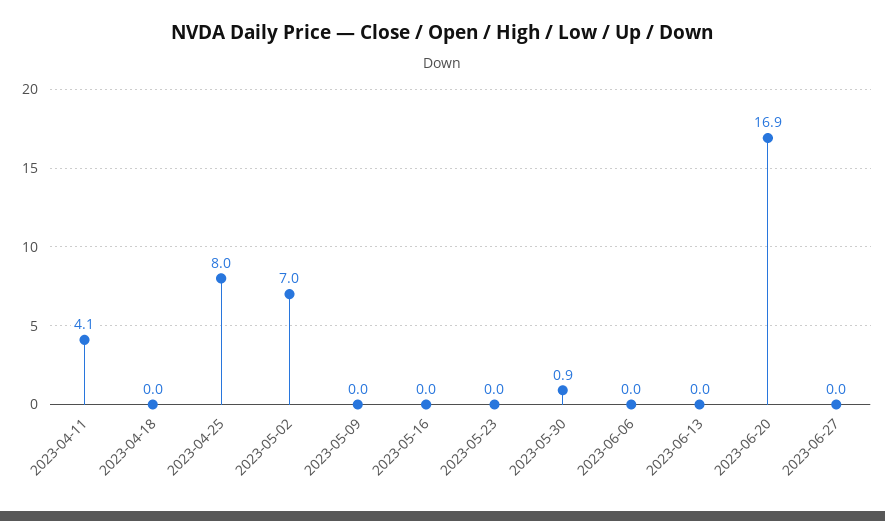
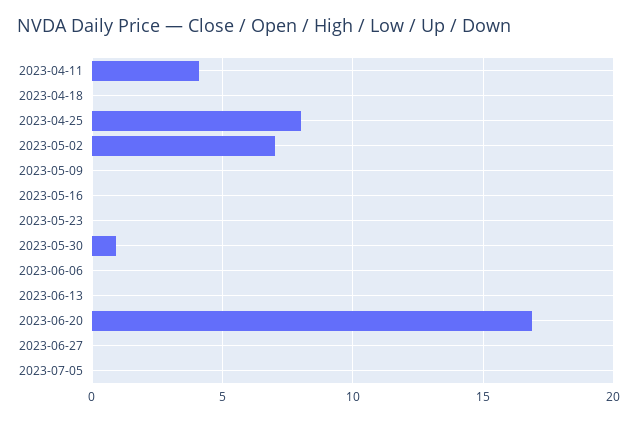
2023-07-05: none -> 0

